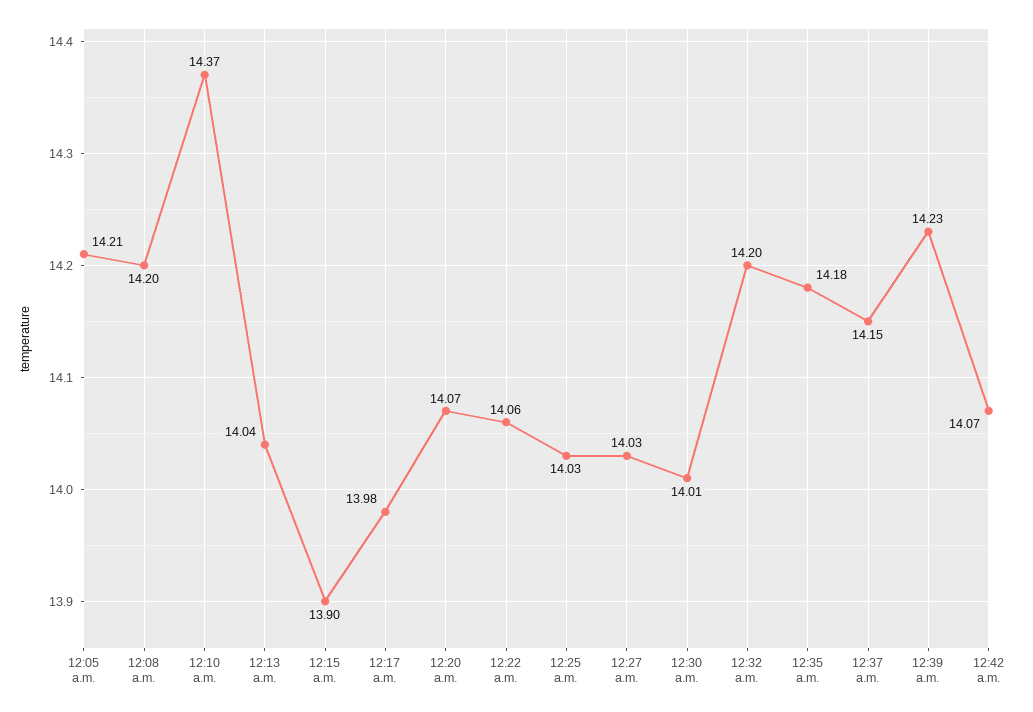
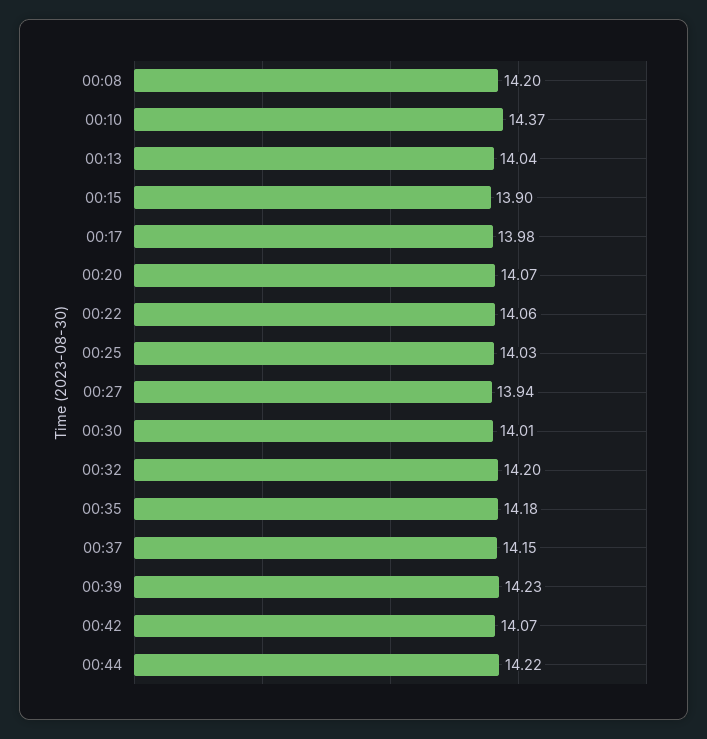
12:05 a.m.: 14.21 -> none
12:27 a.m.: 14.03 -> 13.94
00:44: none -> 14.22

